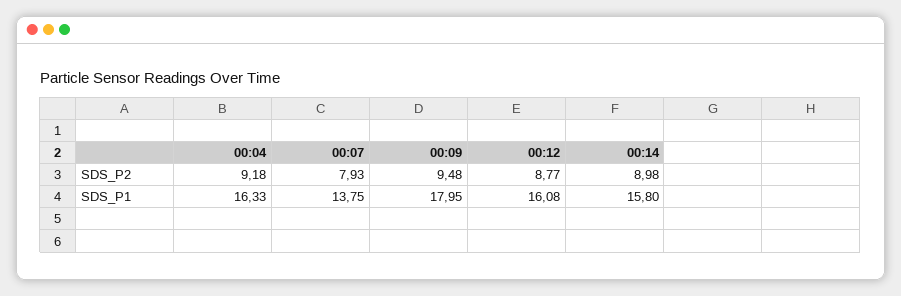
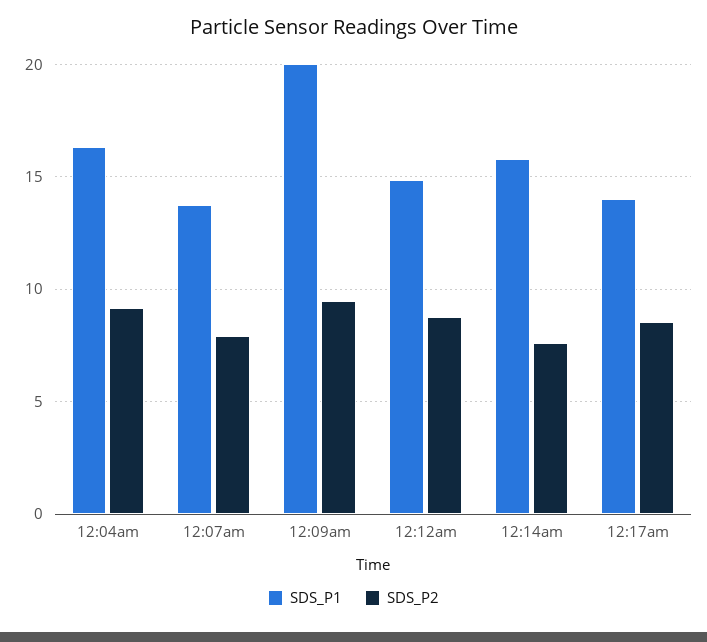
SDS_P2, 00:14: 8.98 -> 7.5
SDS_P1, 00:09: 17.95 -> 20
SDS_P1, 00:12: 16.08 -> 15
SDS_P1, 12:17am: none -> 14
SDS_P2, 12:17am: none -> 8.5

